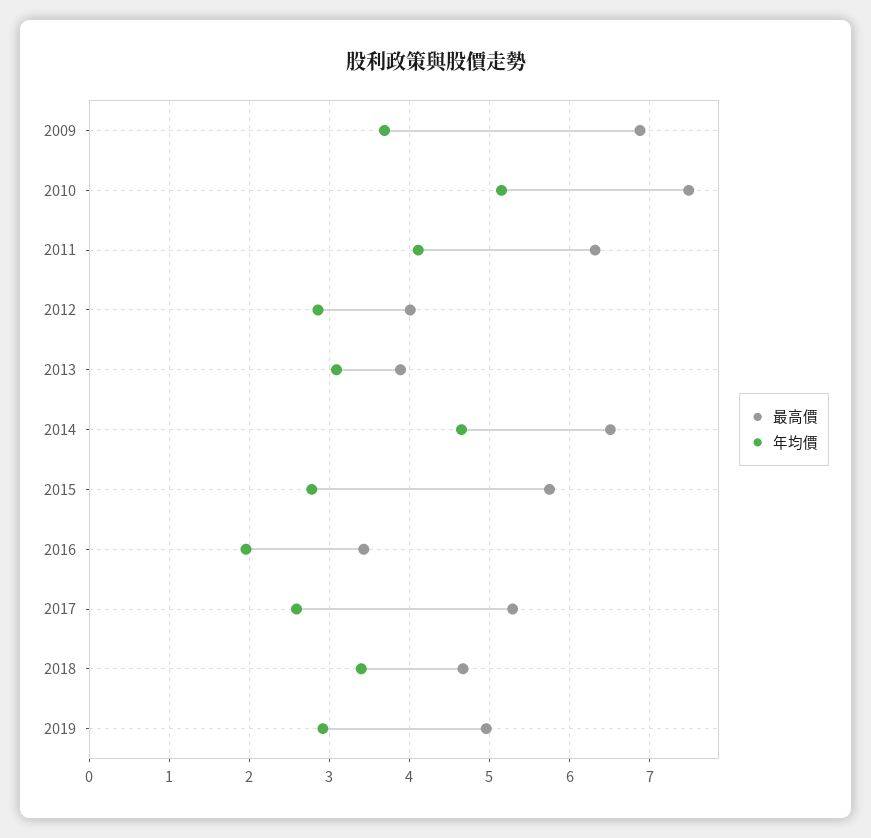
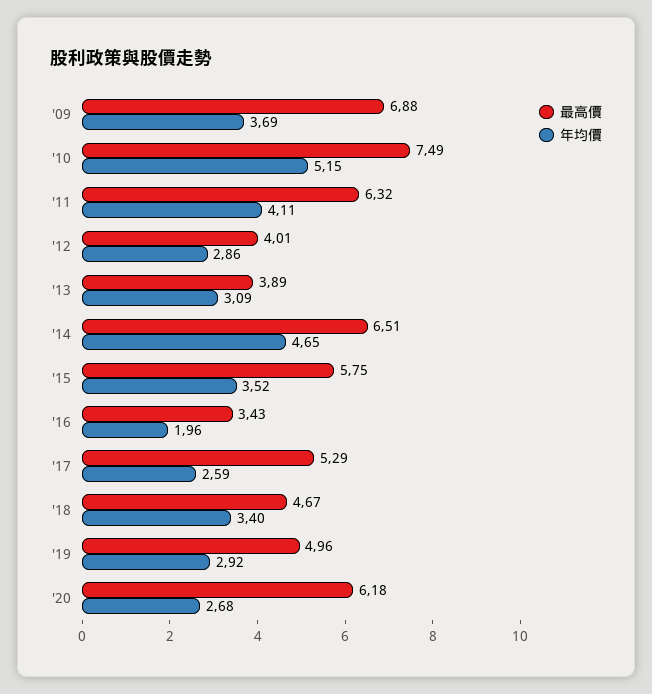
年均價, 2015: 2.8 -> 3.52
最高價, '20: none -> 6.18
年均價, '20: none -> 2.68

